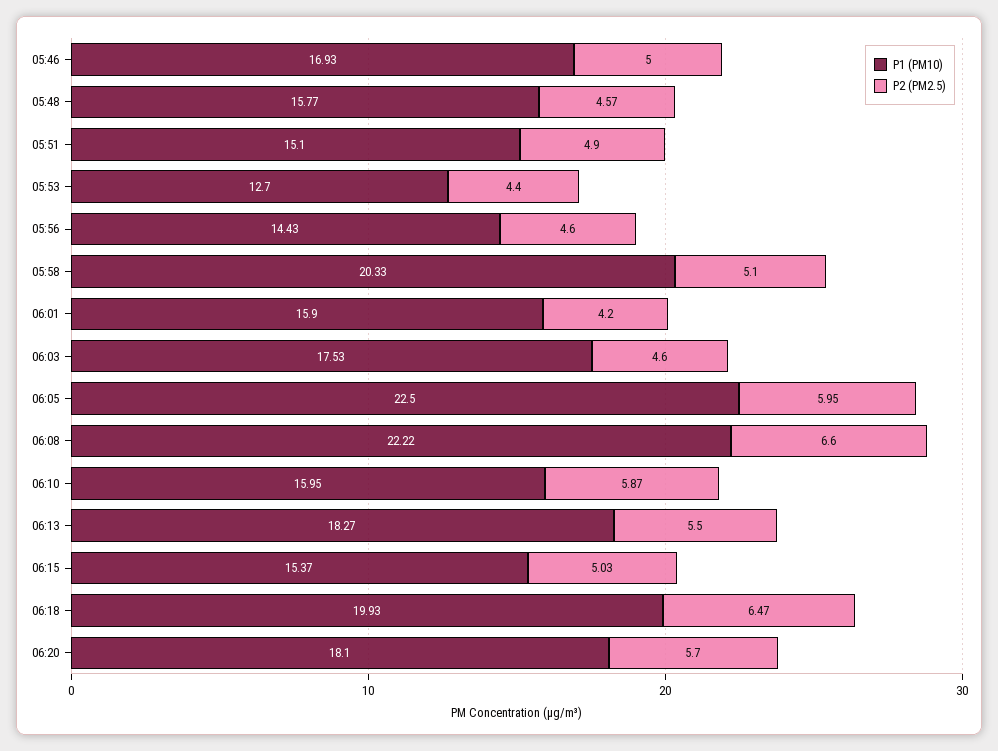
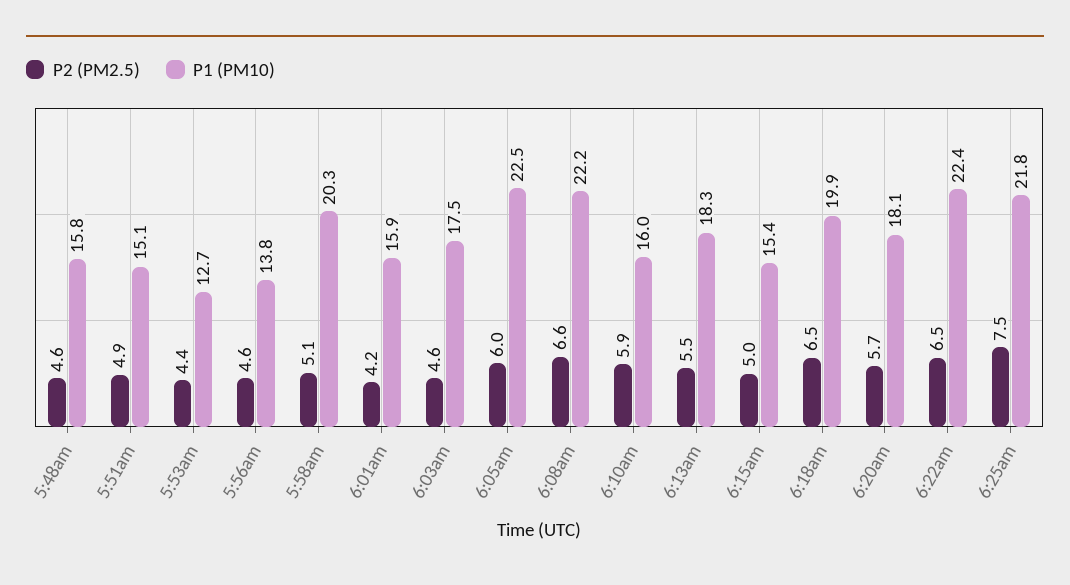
P1 (PM10), 05:46: 16.93 -> none
P2 (PM2.5), 05:46: 5 -> none
P1 (PM10), 05:56: 14.43 -> 13.8
P2 (PM2.5), 6:22am: none -> 6.5
P1 (PM10), 6:22am: none -> 22.4
P2 (PM2.5), 6:25am: none -> 7.5
P1 (PM10), 6:25am: none -> 21.8

